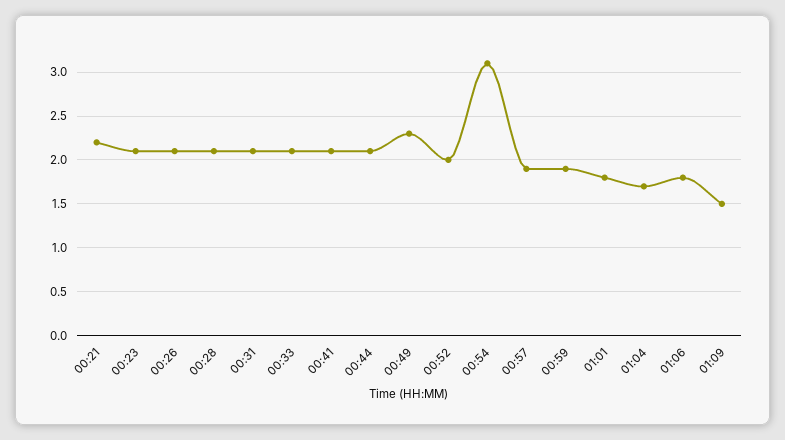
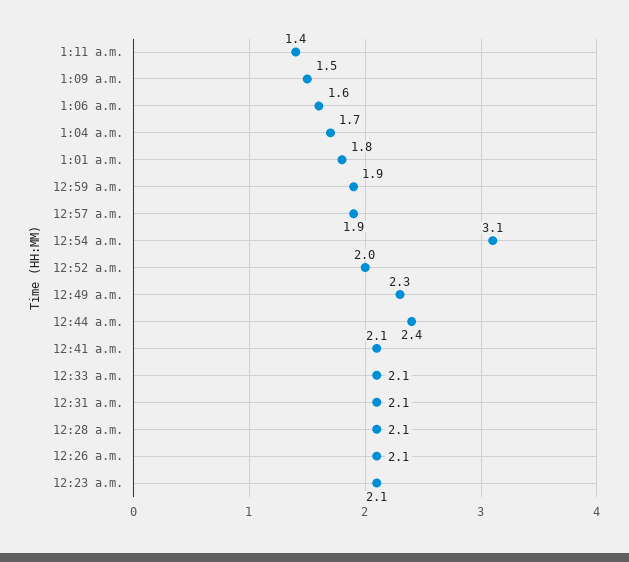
00:21: 2.2 -> none
00:44: 2.1 -> 2.4
01:06: 1.8 -> 1.6
1:11 a.m.: none -> 1.4

